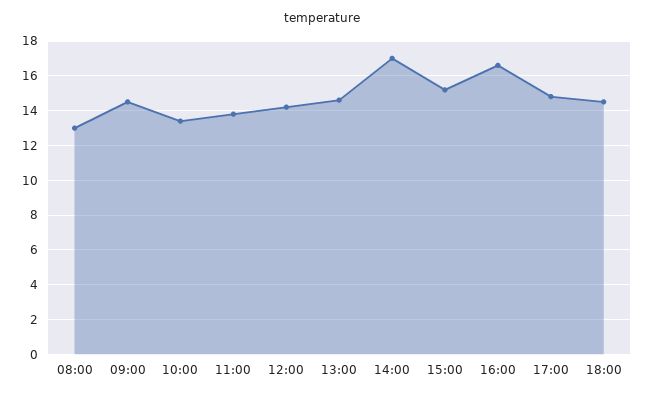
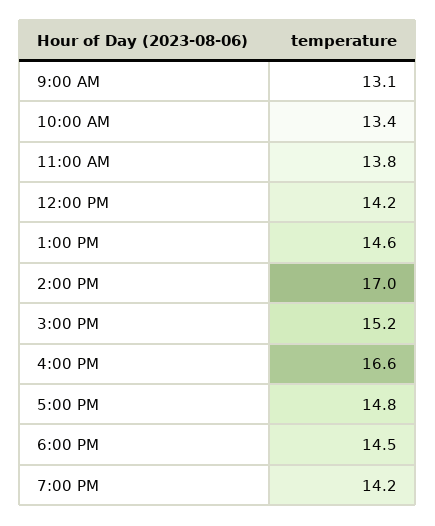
08:00: 13 -> none
09:00: 14.5 -> 13.1
7:00 PM: none -> 14.2

